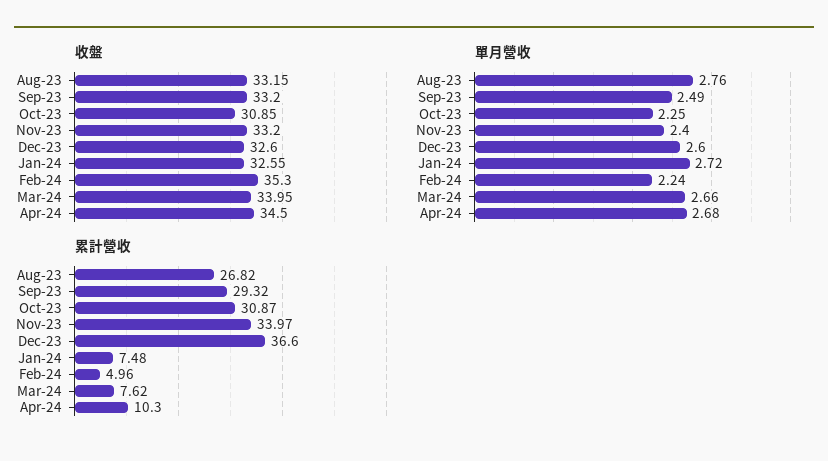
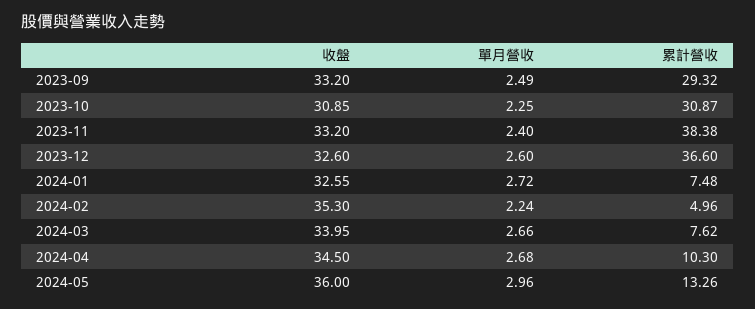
收盤, Aug-23: 33.15 -> none
單月營收, Aug-23: 2.76 -> none
累計營收, Aug-23: 26.82 -> none
累計營收, Nov-23: 33.97 -> 38.38
收盤, 2024-05: none -> 36
單月營收, 2024-05: none -> 2.96
累計營收, 2024-05: none -> 13.26

